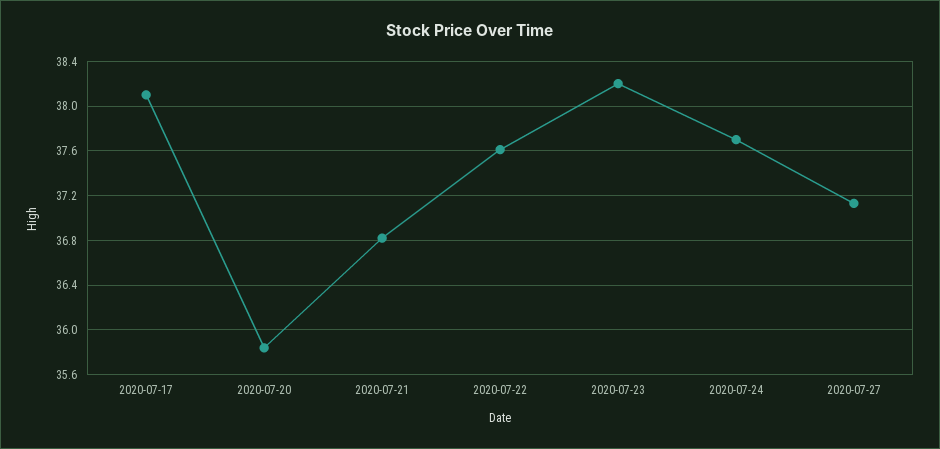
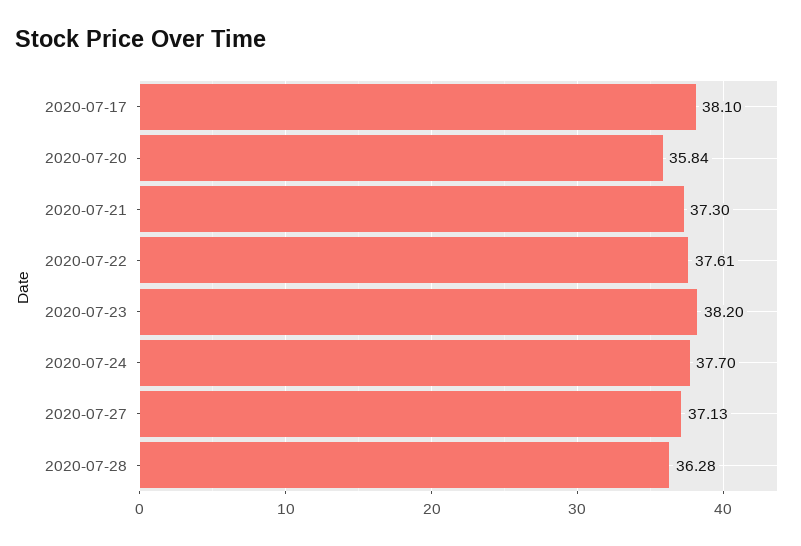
2020-07-21: 36.8 -> 37.3
2020-07-28: none -> 36.28

